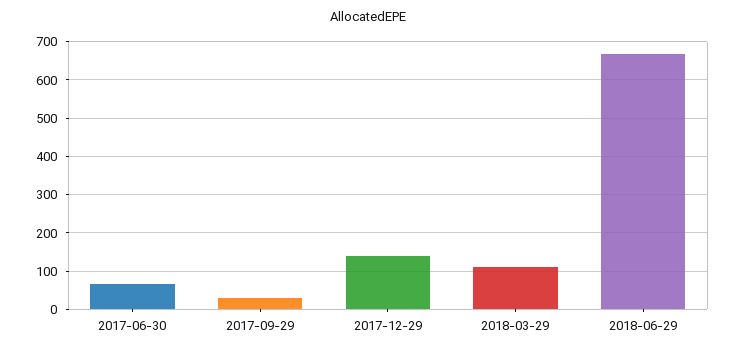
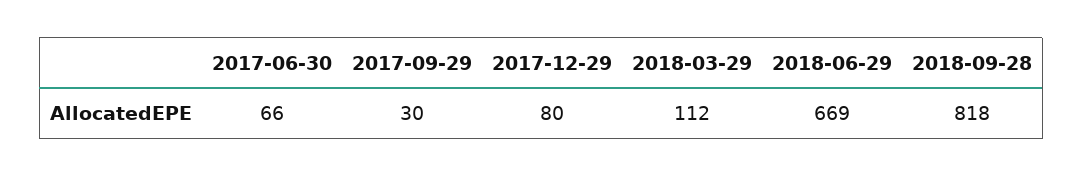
2017-12-29: 140 -> 80
2018-09-28: none -> 818

